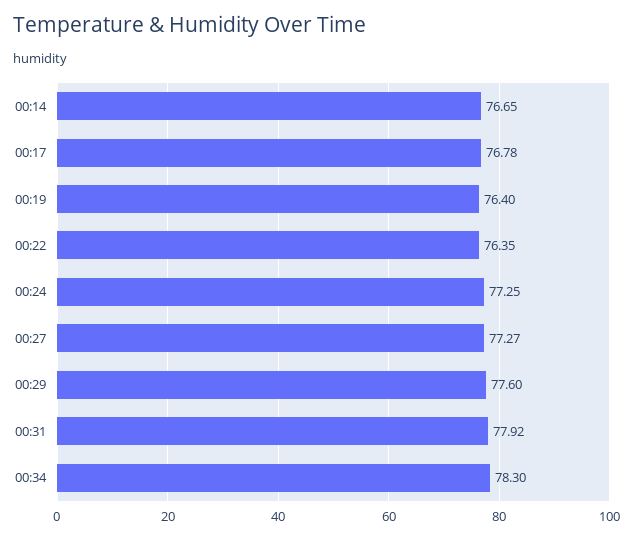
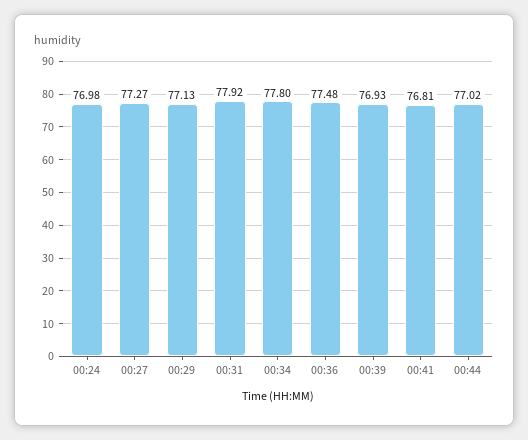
00:14: 76.65 -> none
00:17: 76.78 -> none
00:19: 76.4 -> none
00:22: 76.35 -> none
00:24: 77.25 -> 76.98
00:29: 77.6 -> 77.13
00:34: 78.3 -> 77.8
00:36: none -> 77.48
00:39: none -> 76.93
00:41: none -> 76.81
00:44: none -> 77.02

